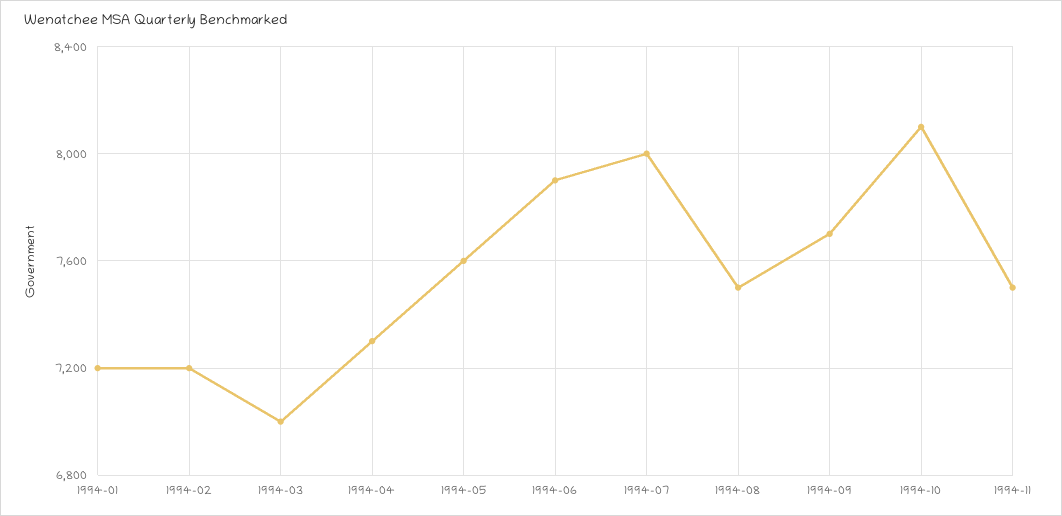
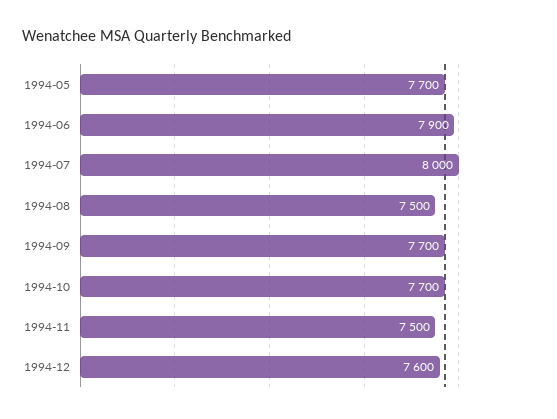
1994-01: 7200 -> none
1994-02: 7200 -> none
1994-03: 7000 -> none
1994-04: 7300 -> none
1994-05: 7600 -> 7700
1994-10: 8100 -> 7700
1994-12: none -> 7600

